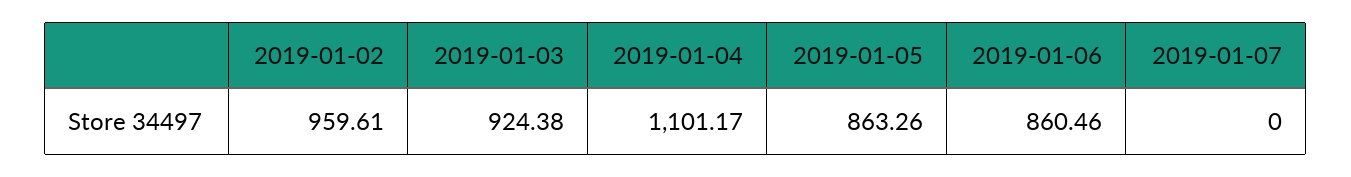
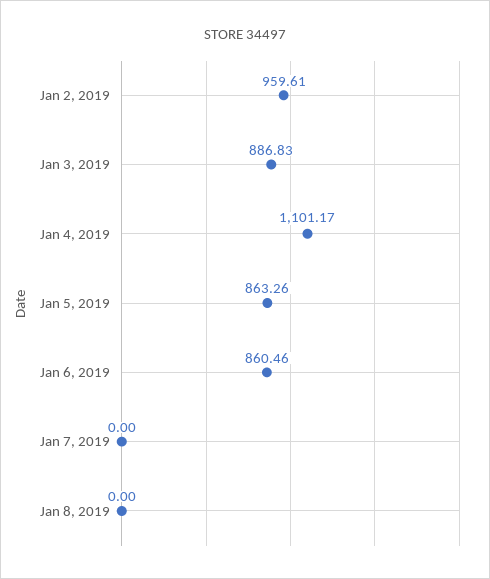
2019-01-03: 924.38 -> 886.83
Jan 8, 2019: none -> 0

